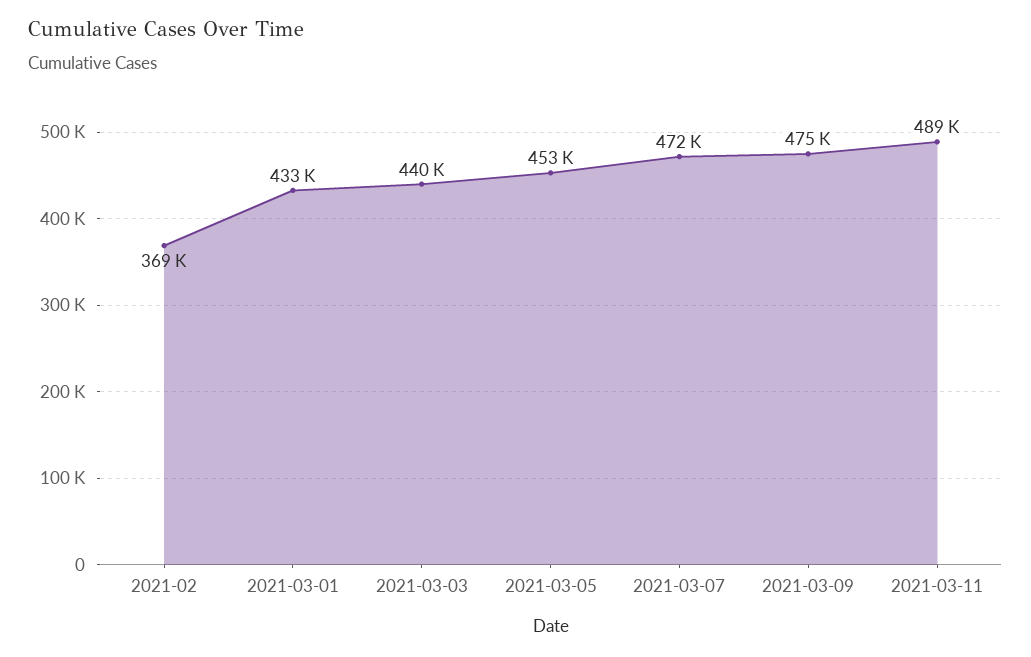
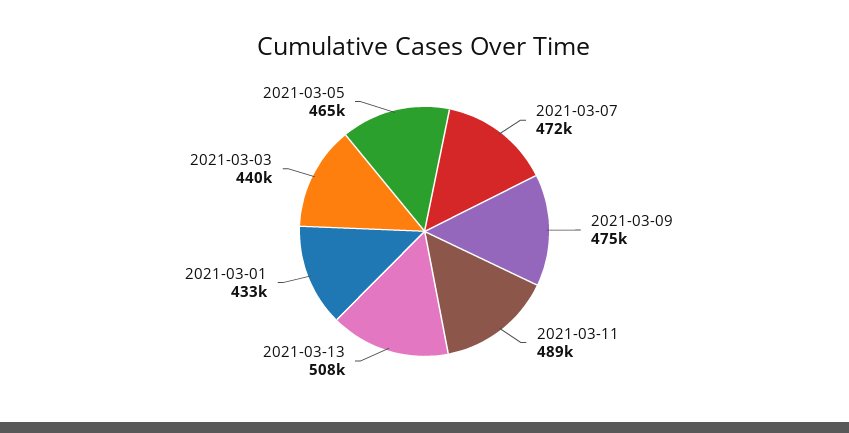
2021-02: 369000 -> none
2021-03-05: 453000 -> 465000
2021-03-13: none -> 508000

